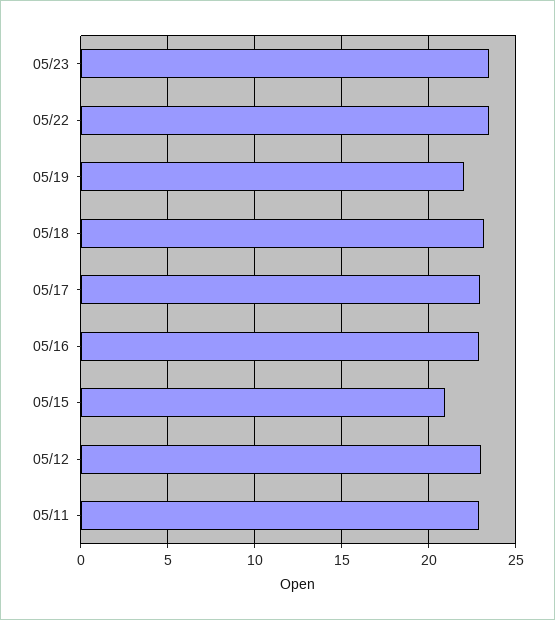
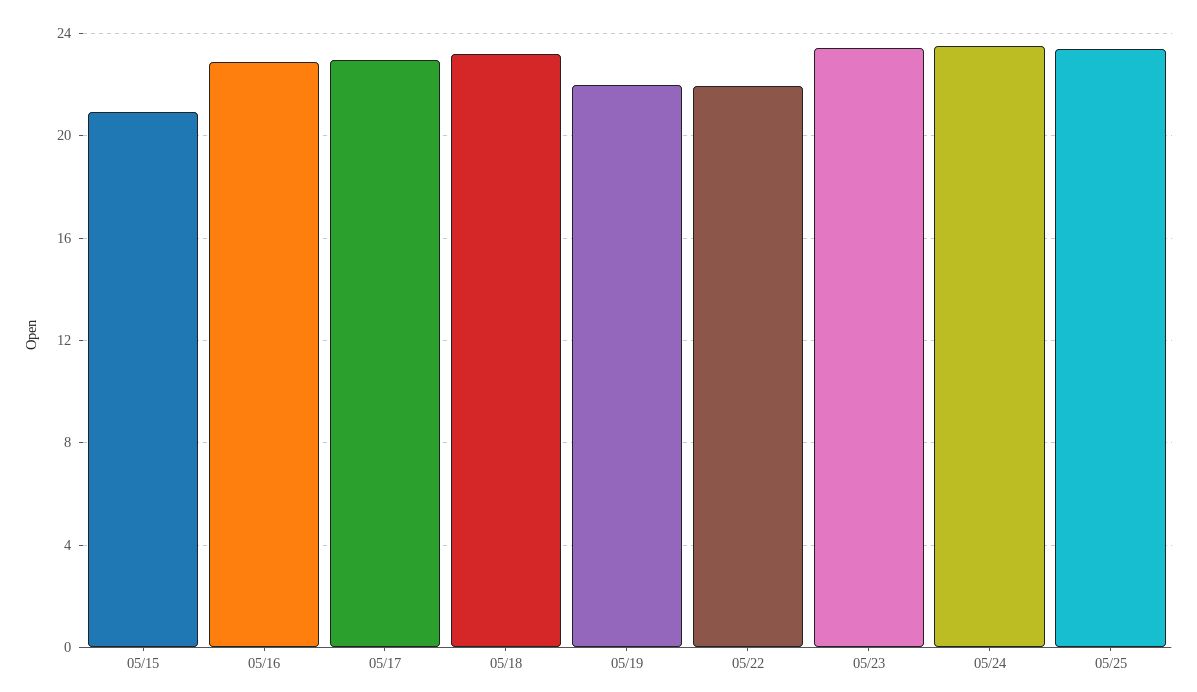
05/22: 23.5 -> 22
05/12: 23 -> none
05/11: 23 -> none
05/24: none -> 23.5
05/25: none -> 23.5

